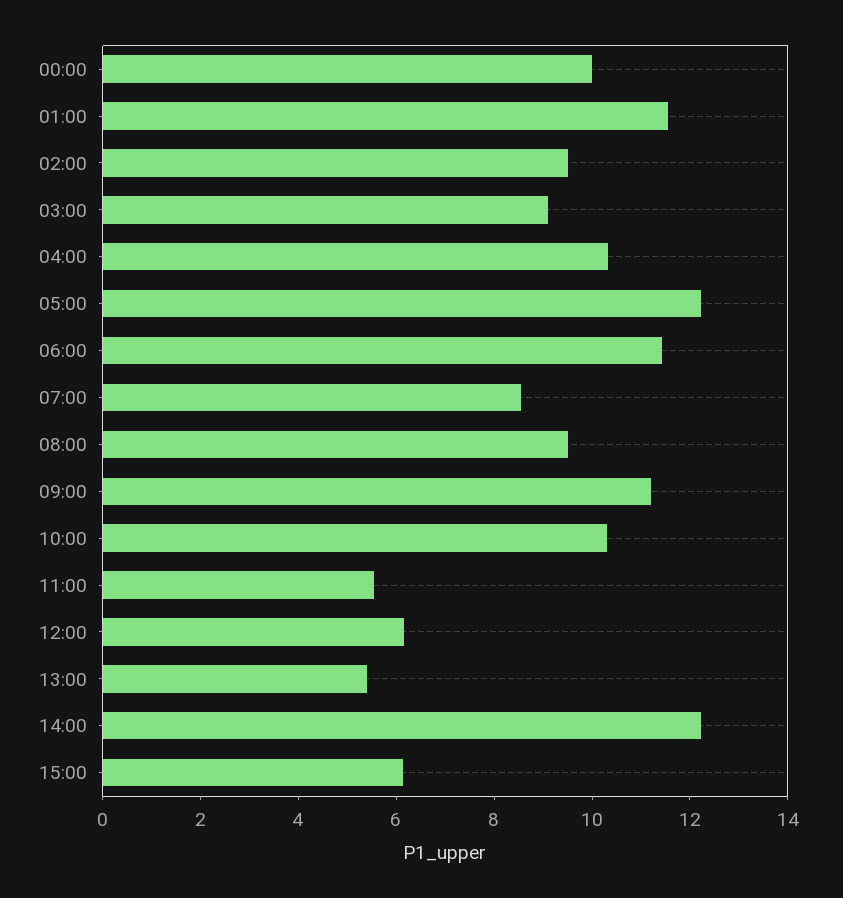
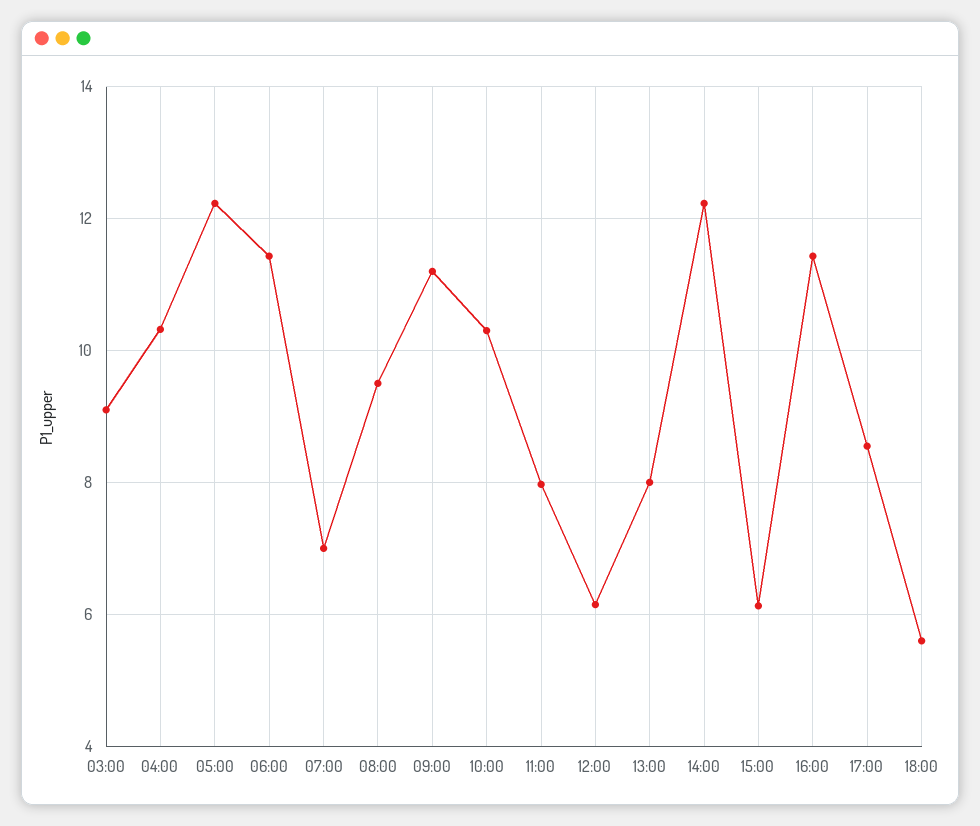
00:00: 10 -> none
01:00: 11.5 -> none
02:00: 9.5 -> none
07:00: 8.5 -> 7
11:00: 5.5 -> 8
13:00: 5.5 -> 8
16:00: none -> 11.4
17:00: none -> 8.6
18:00: none -> 5.6

